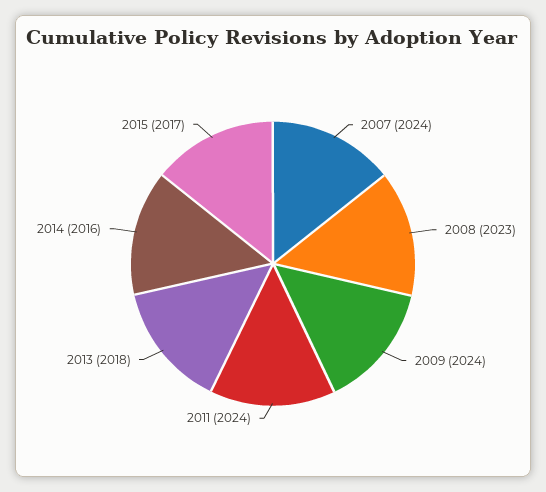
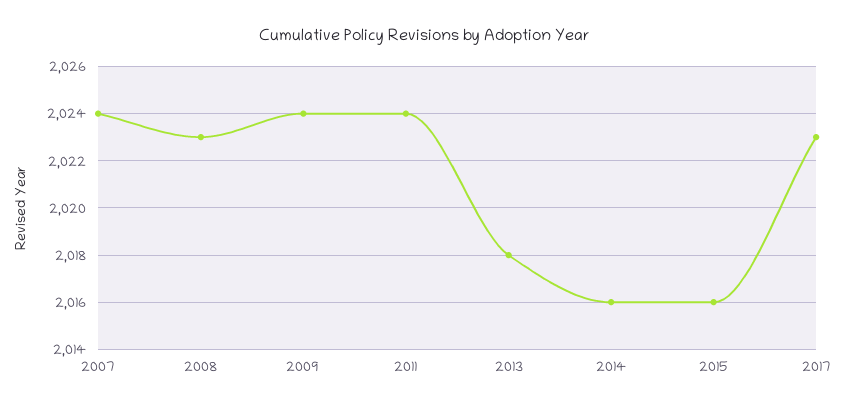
2015: 2017 -> 2016
2017: none -> 2023

